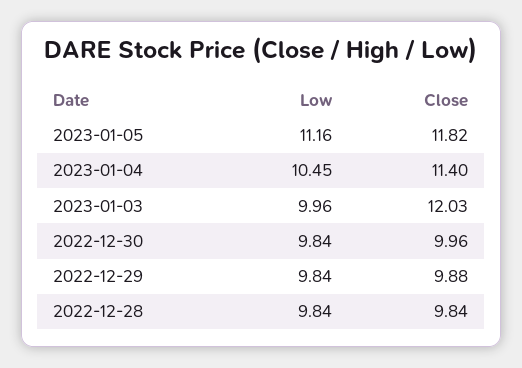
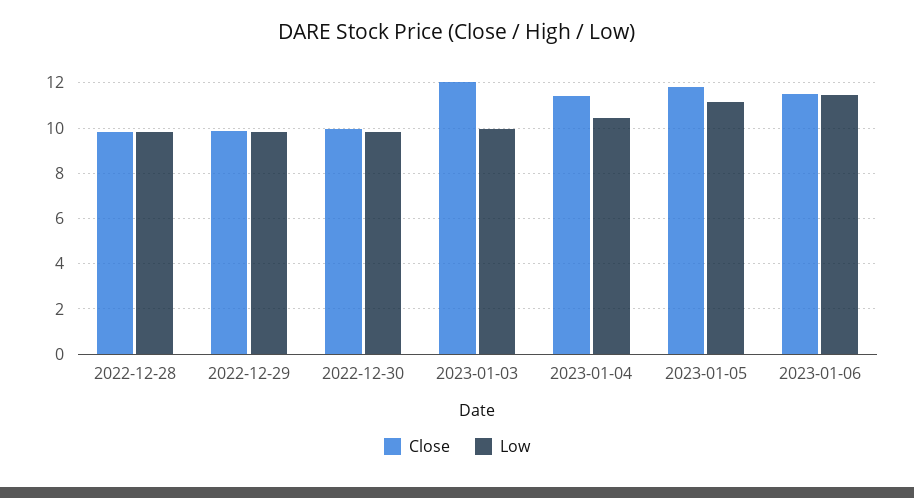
Close, 2023-01-06: none -> 11.5
Low, 2023-01-06: none -> 11.5

